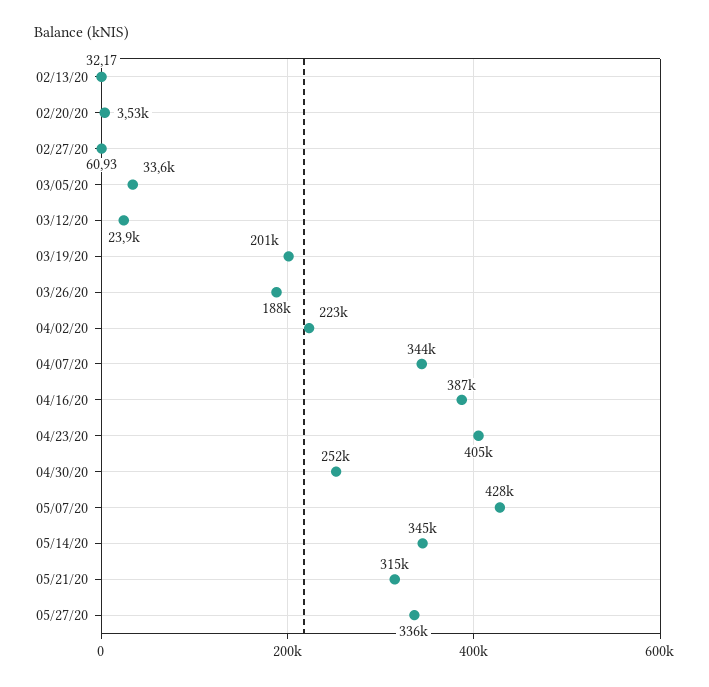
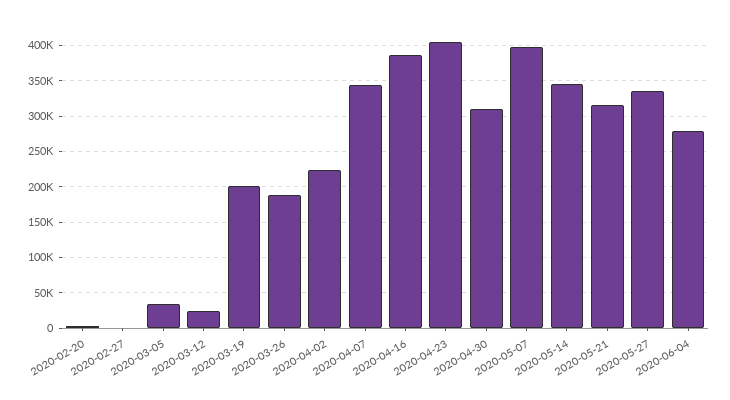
02/13/20: 32.17 -> none
04/30/20: 252000 -> 310000
05/07/20: 428000 -> 400000
2020-06-04: none -> 280000

